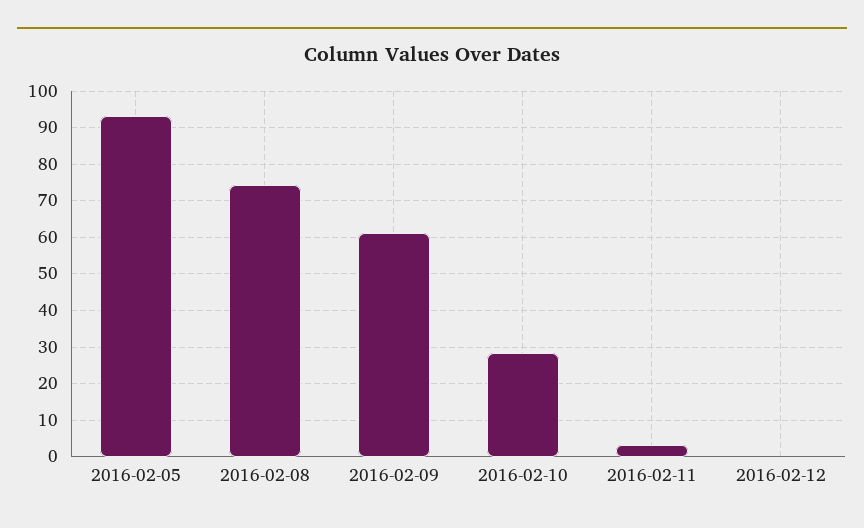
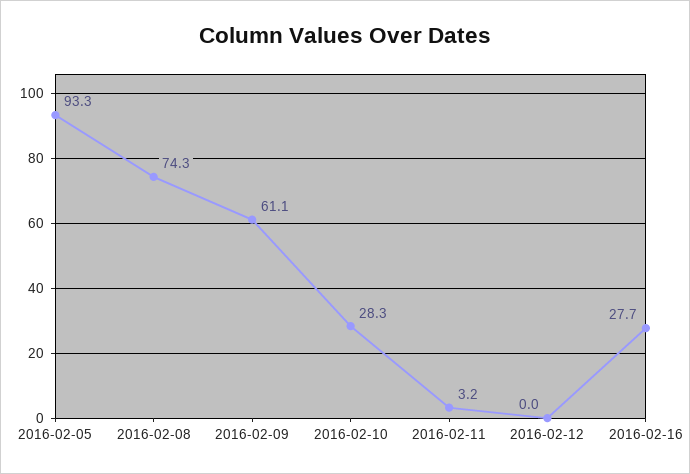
2016-02-16: none -> 27.7

